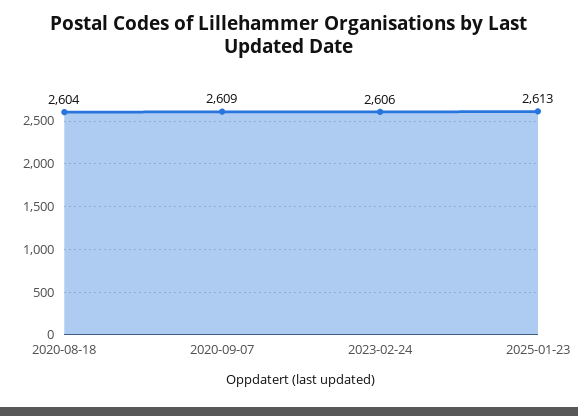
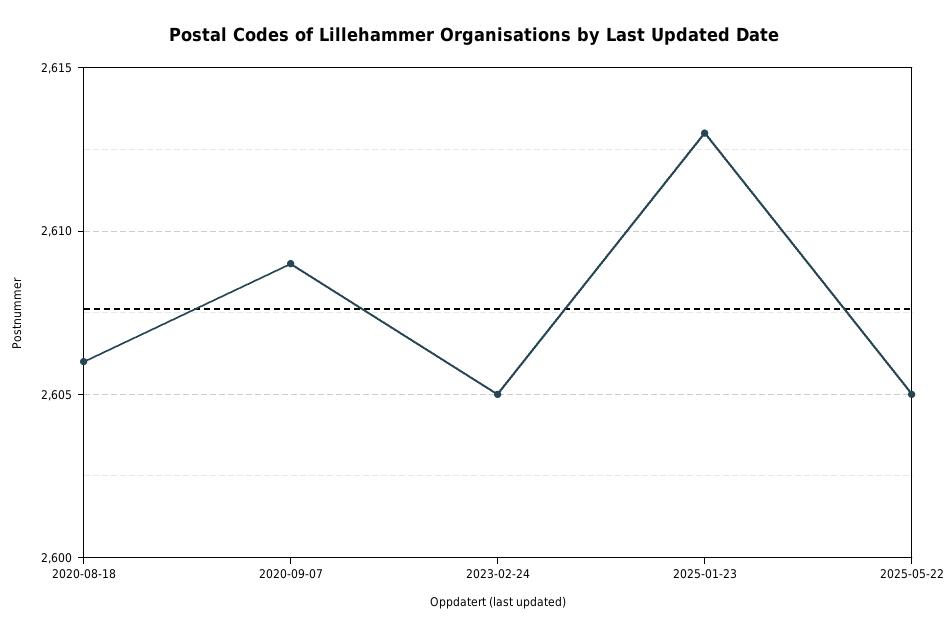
2020-08-18: 2604 -> 2606
2023-02-24: 2606 -> 2605
2025-05-22: none -> 2605

